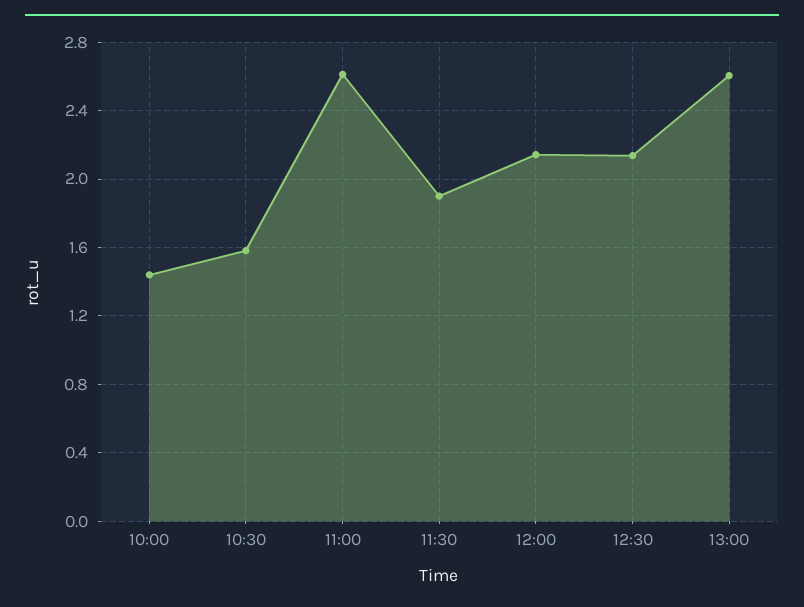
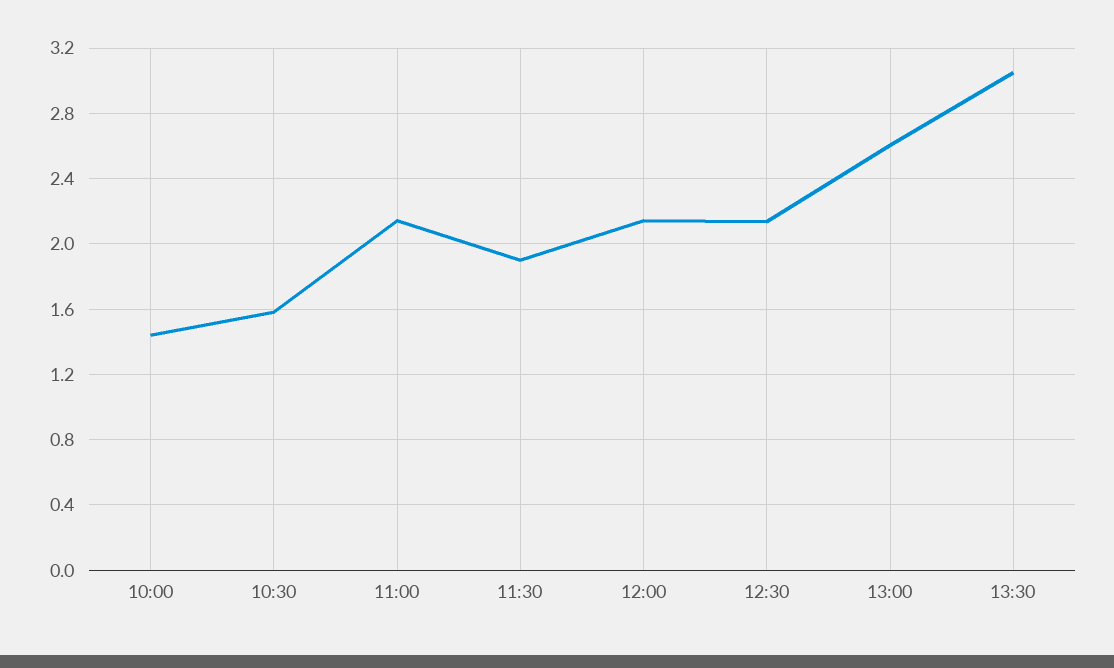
11:00: 2.6 -> 2.15
13:30: none -> 3.05

